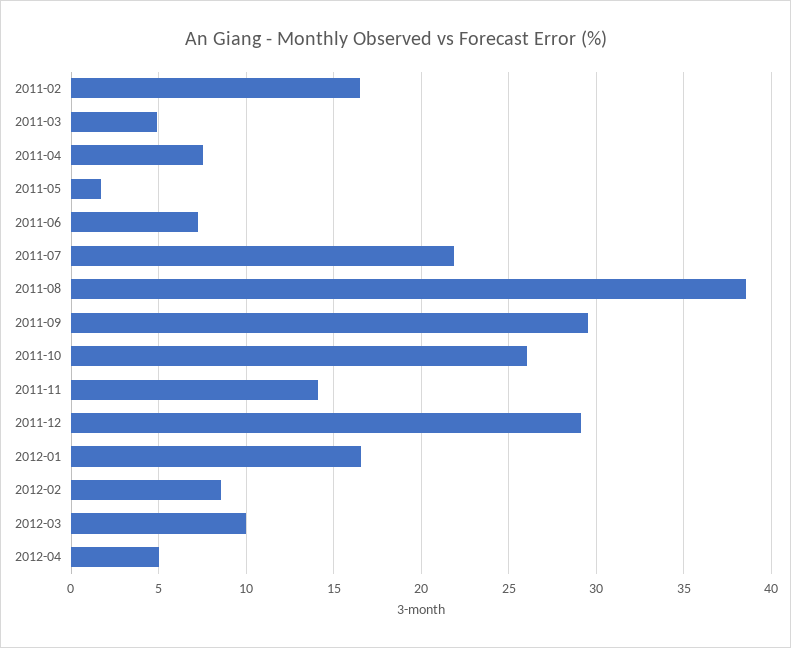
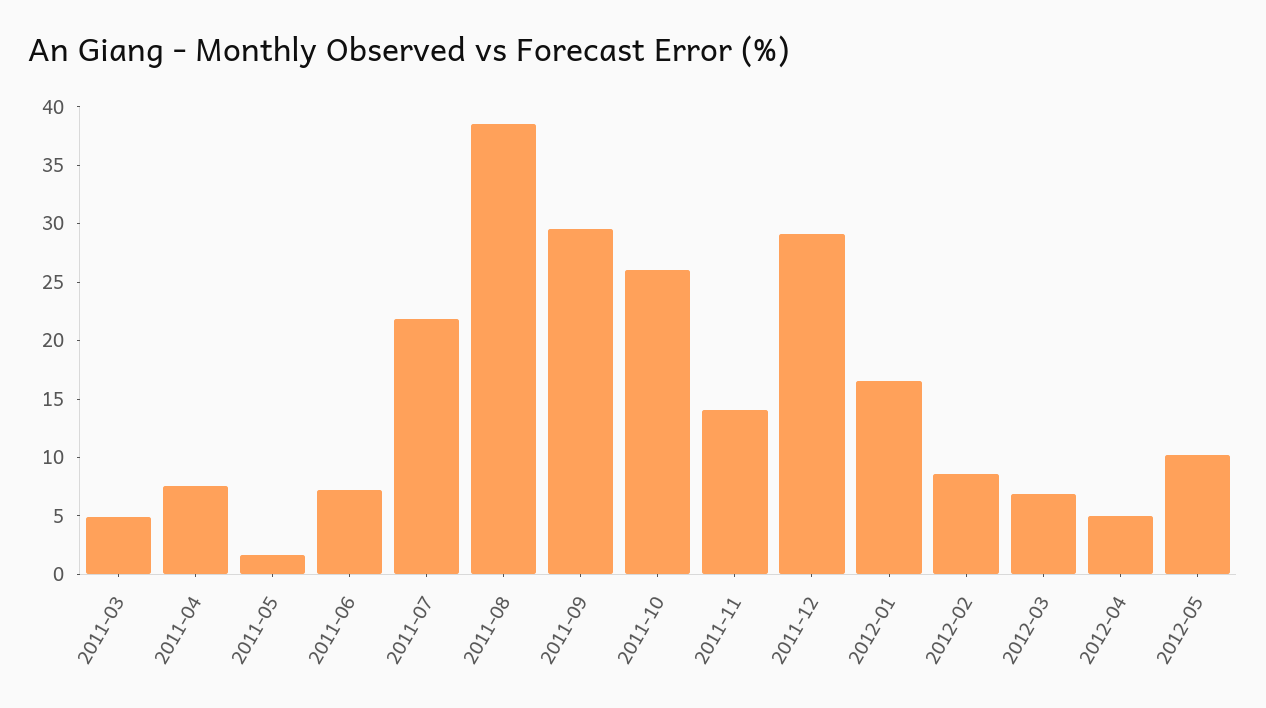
2011-02: 16.5 -> none
2012-03: 10 -> 7
2012-05: none -> 10

